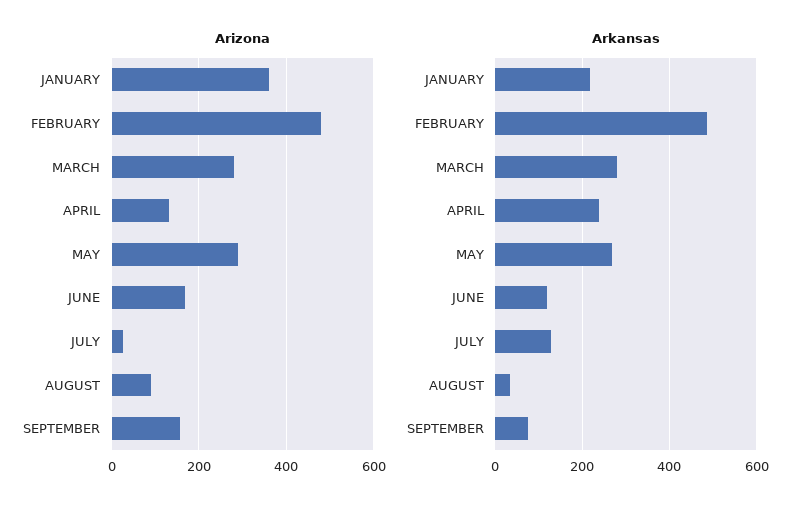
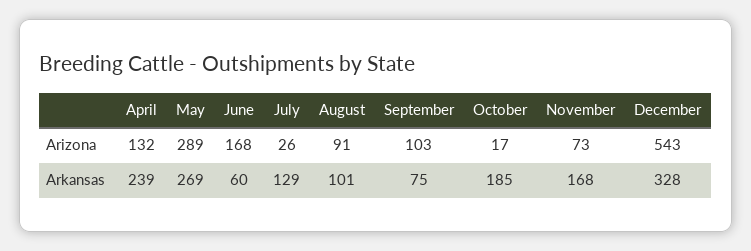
Arizona, JANUARY: 360 -> none
Arizona, FEBRUARY: 480 -> none
Arizona, MARCH: 280 -> none
Arizona, SEPTEMBER: 160 -> 103
Arkansas, JANUARY: 220 -> none
Arkansas, FEBRUARY: 480 -> none
Arkansas, MARCH: 280 -> none
Arkansas, JUNE: 120 -> 60
Arkansas, AUGUST: 40 -> 101
Arizona, October: none -> 17
Arizona, November: none -> 73
Arizona, December: none -> 543
Arkansas, October: none -> 185
Arkansas, November: none -> 168
Arkansas, December: none -> 328

